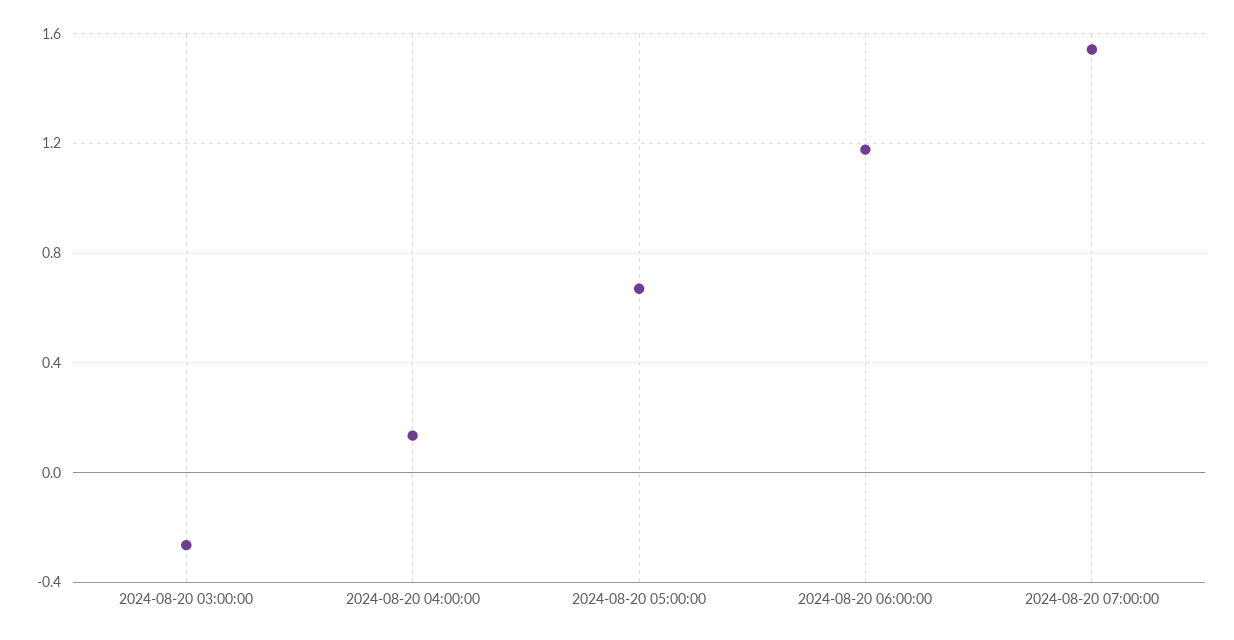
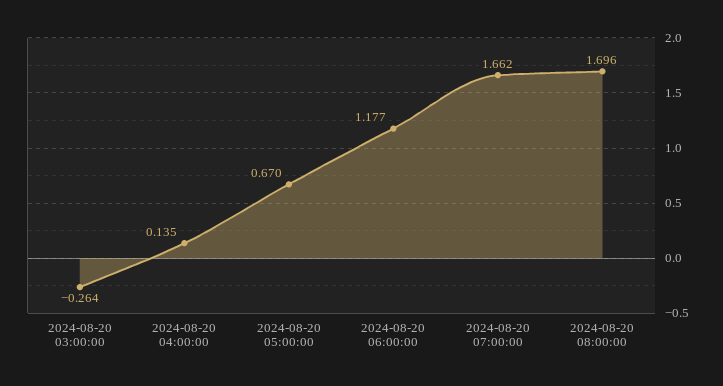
2024-08-20 07:00:00: 1.55 -> 1.662
2024-08-20 08:00:00: none -> 1.696

